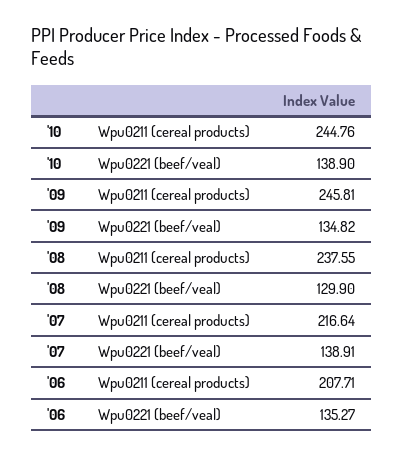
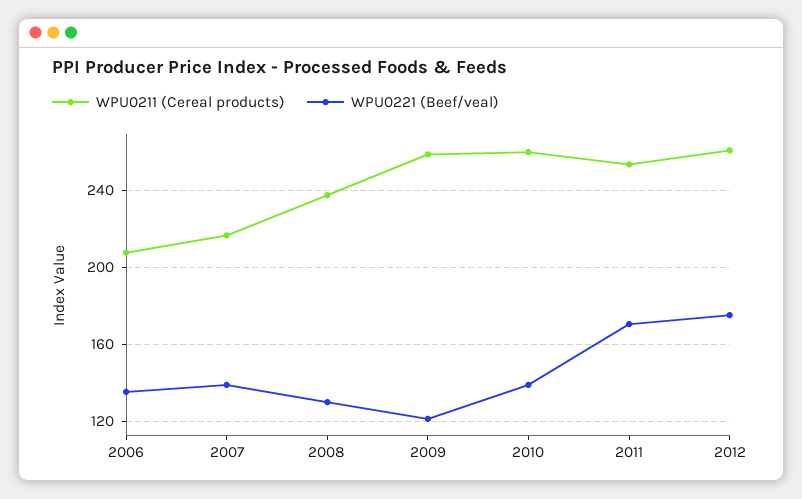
Wpu0211 (cereal products), '10: 244.76 -> 260
Wpu0211 (cereal products), '09: 245.81 -> 260
Wpu0221 (beef/veal), '09: 134.82 -> 120
Wpu0211 (cereal products), 2011: none -> 255
Wpu0221 (beef/veal), 2011: none -> 170
Wpu0211 (cereal products), 2012: none -> 260
Wpu0221 (beef/veal), 2012: none -> 175

